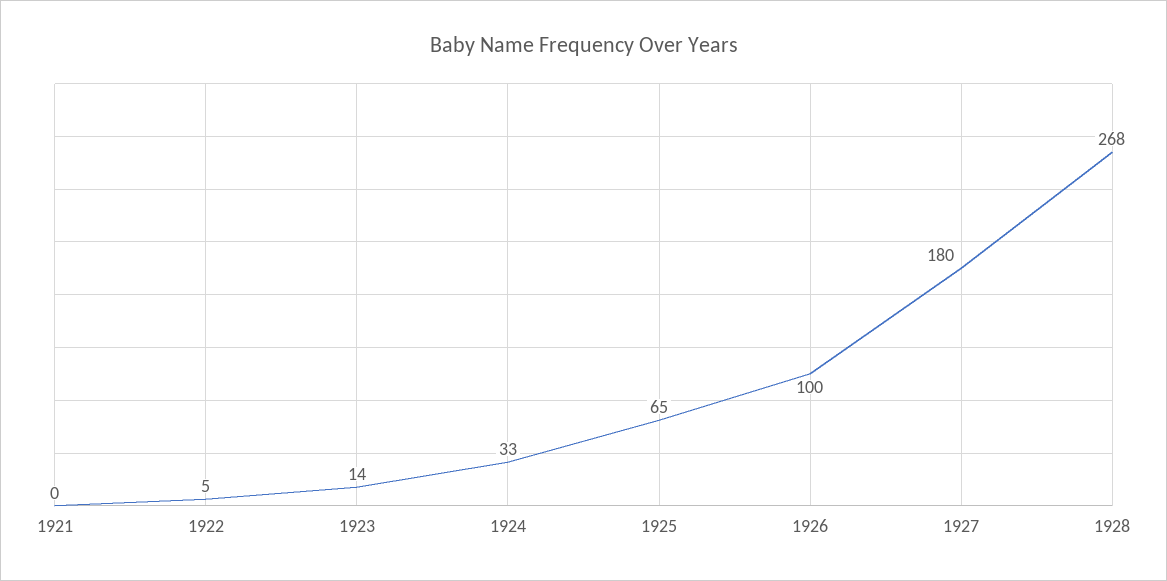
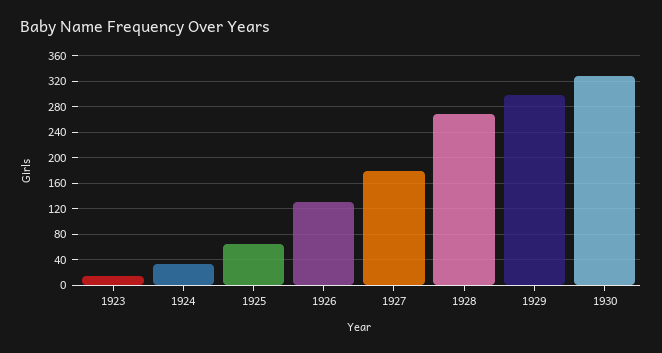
1921: 0 -> none
1922: 5 -> none
1926: 100 -> 130
1929: none -> 300
1930: none -> 330

